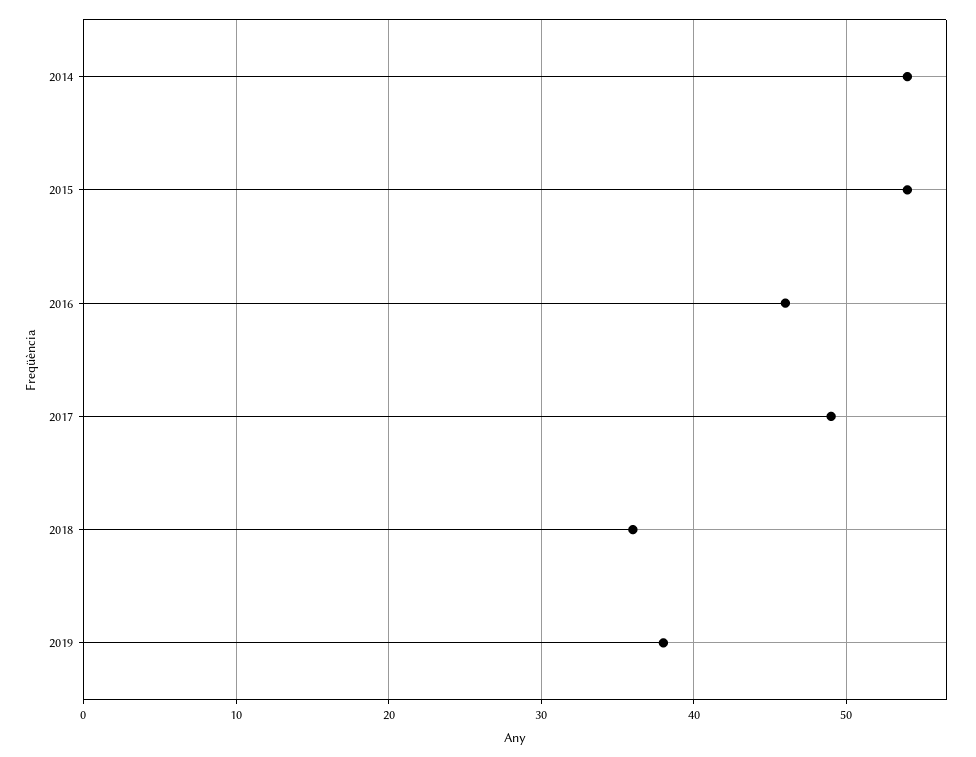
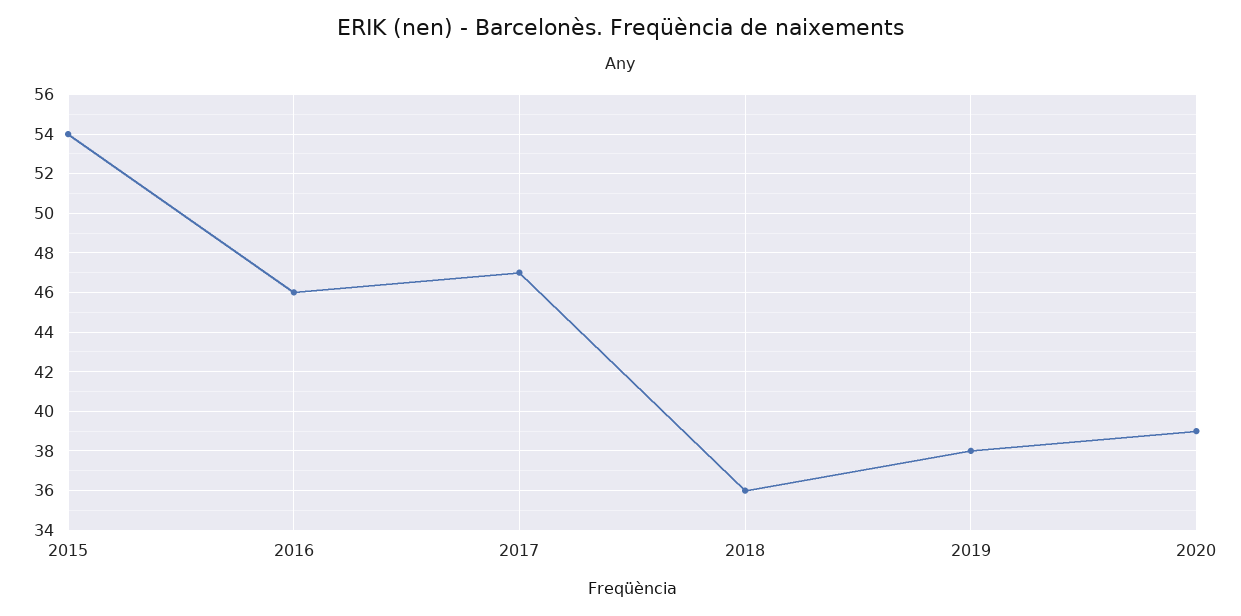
2014: 54 -> none
2017: 49 -> 47
2020: none -> 39

